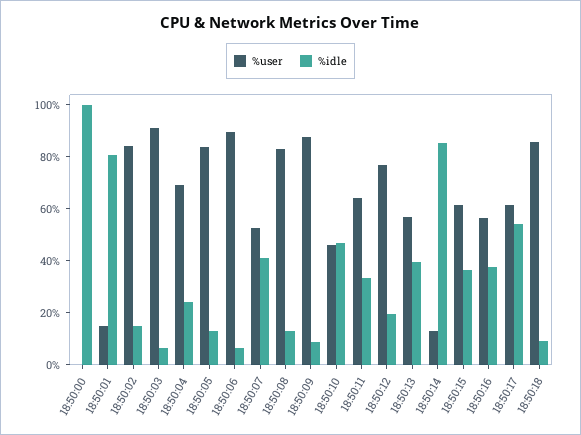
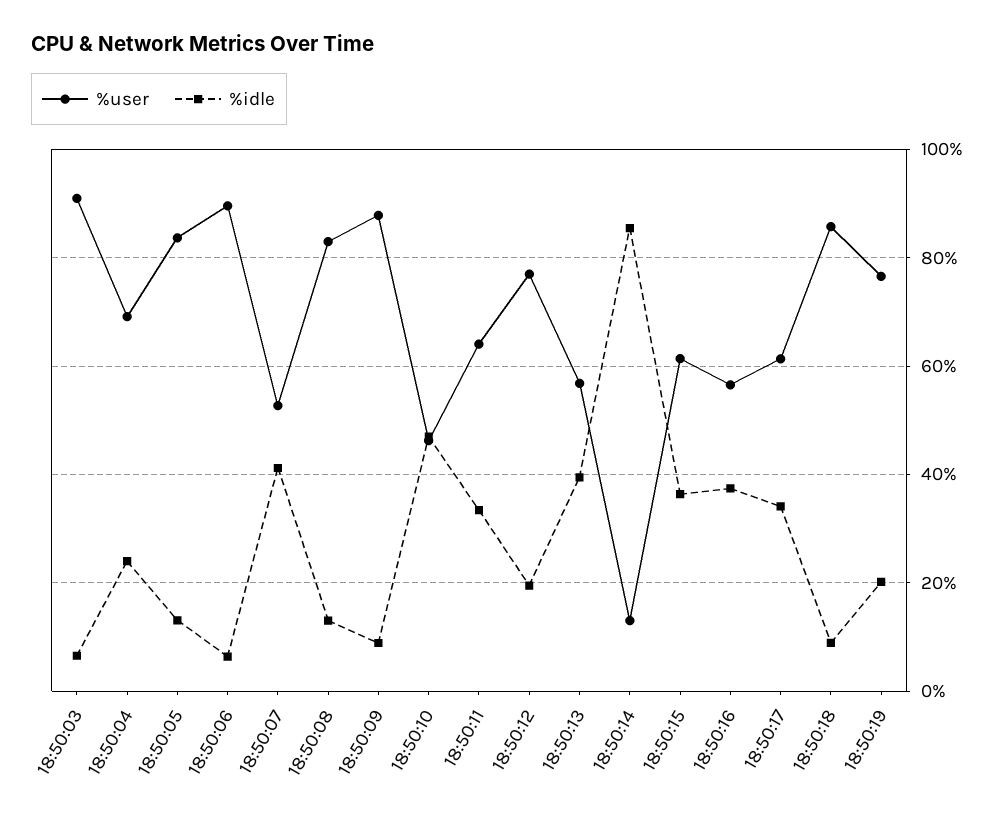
%user, 18:50:00: 0 -> none
%idle, 18:50:00: 100 -> none
%user, 18:50:01: 15 -> none
%idle, 18:50:01: 80 -> none
%user, 18:50:02: 85 -> none
%idle, 18:50:02: 15 -> none
%idle, 18:50:17: 55 -> 34
%user, 18:50:19: none -> 76
%idle, 18:50:19: none -> 20

